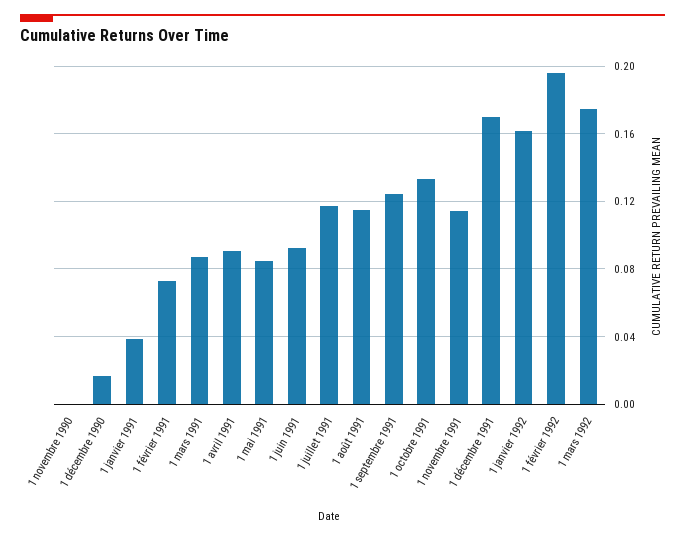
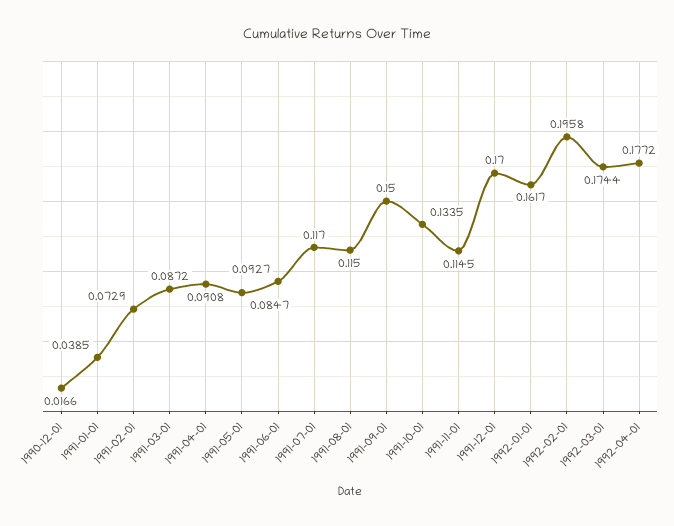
1 novembre 1990: 0 -> none
1 septembre 1991: 0.125 -> 0.15
1992-04-01: none -> 0.1772

